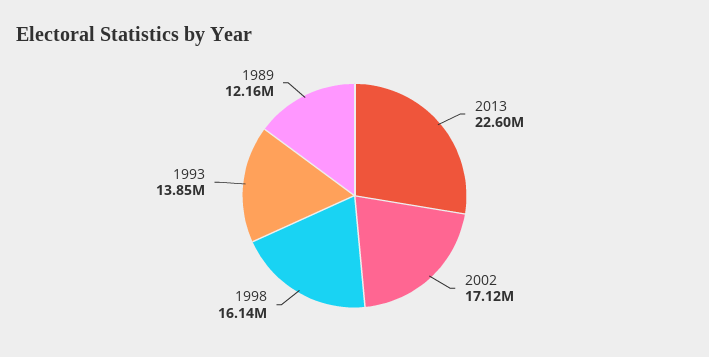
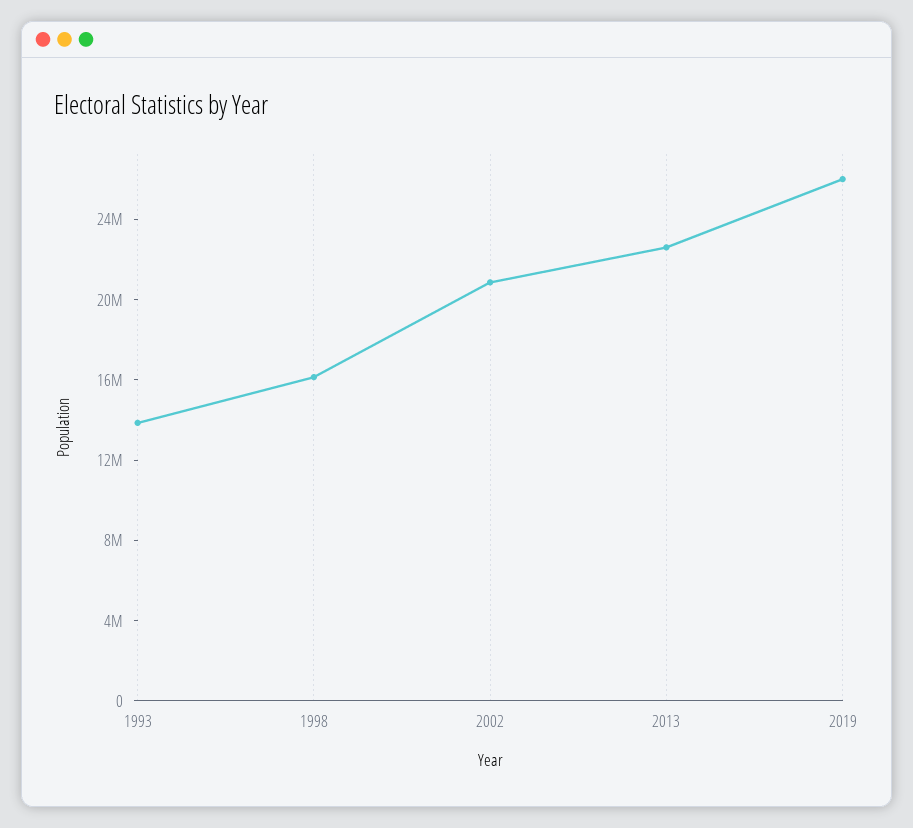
2002: 17120000 -> 21000000
1989: 12160000 -> none
2019: none -> 26000000

